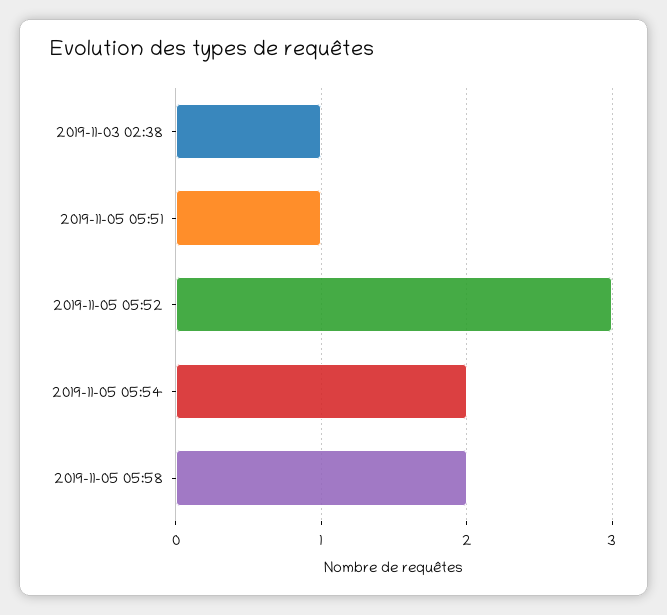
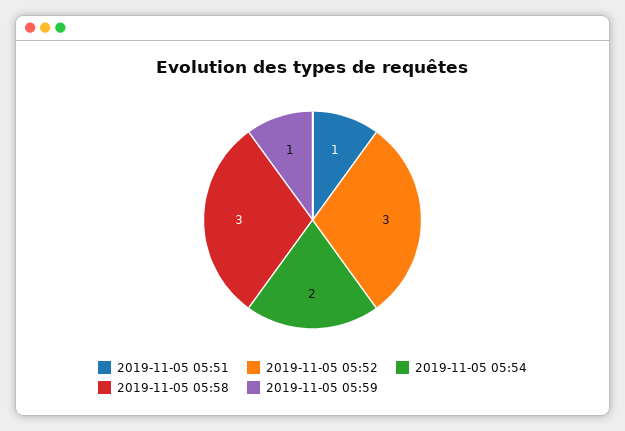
2019-11-03 02:38: 1 -> none
2019-11-05 05:58: 2 -> 3
2019-11-05 05:59: none -> 1

